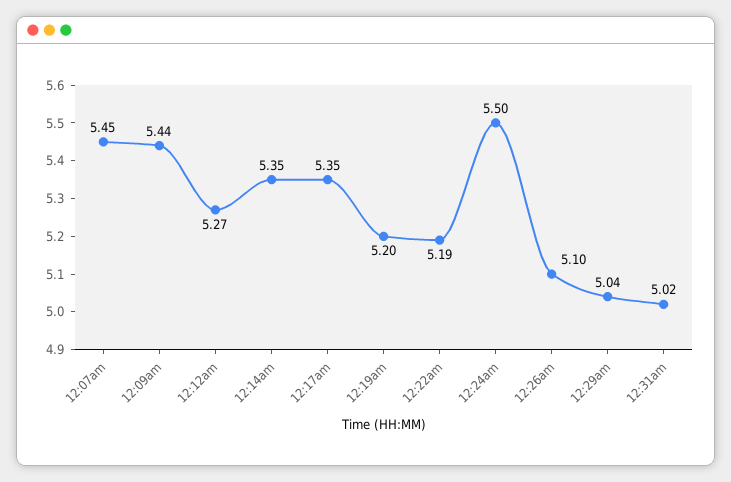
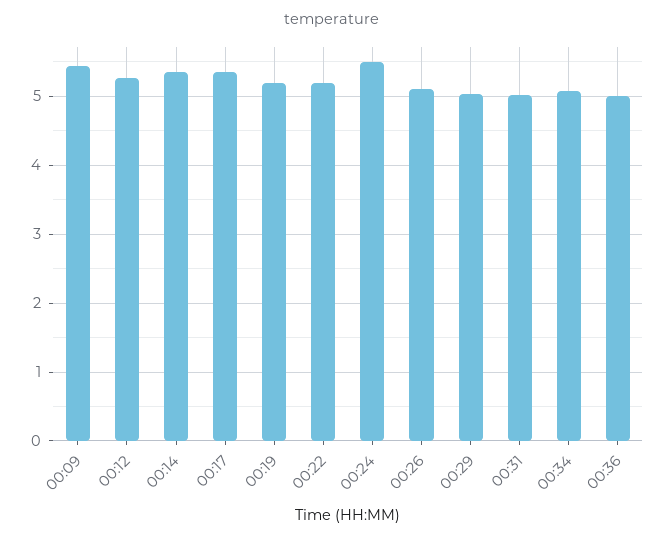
12:07am: 5.45 -> none
00:34: none -> 5.1
00:36: none -> 5

